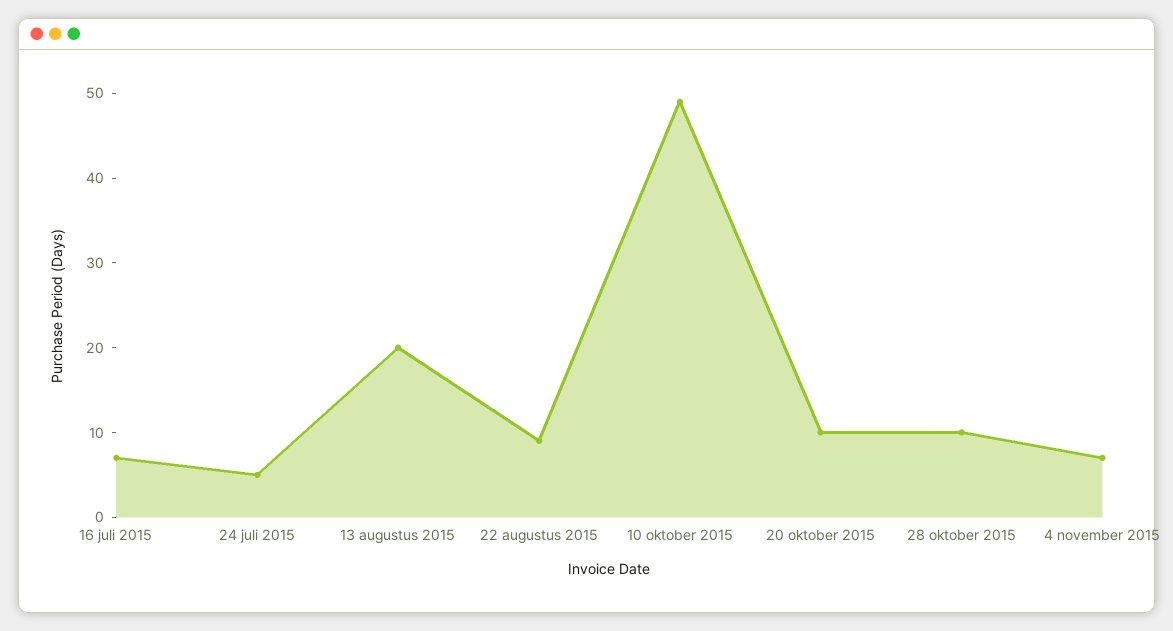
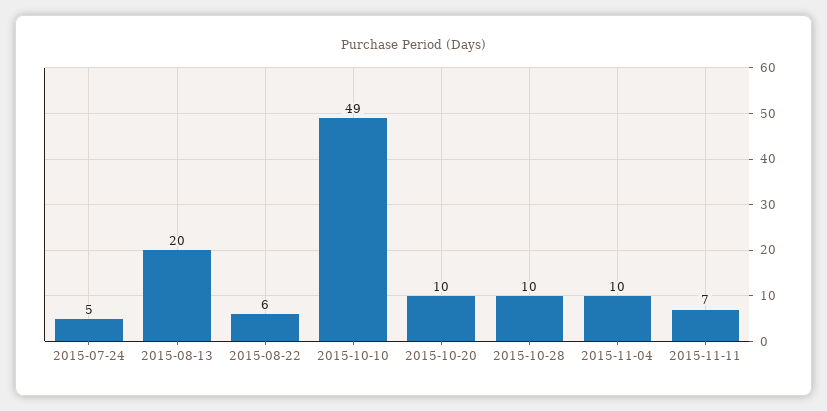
16 juli 2015: 7 -> none
22 augustus 2015: 9 -> 6
4 november 2015: 7 -> 10
2015-11-11: none -> 7

